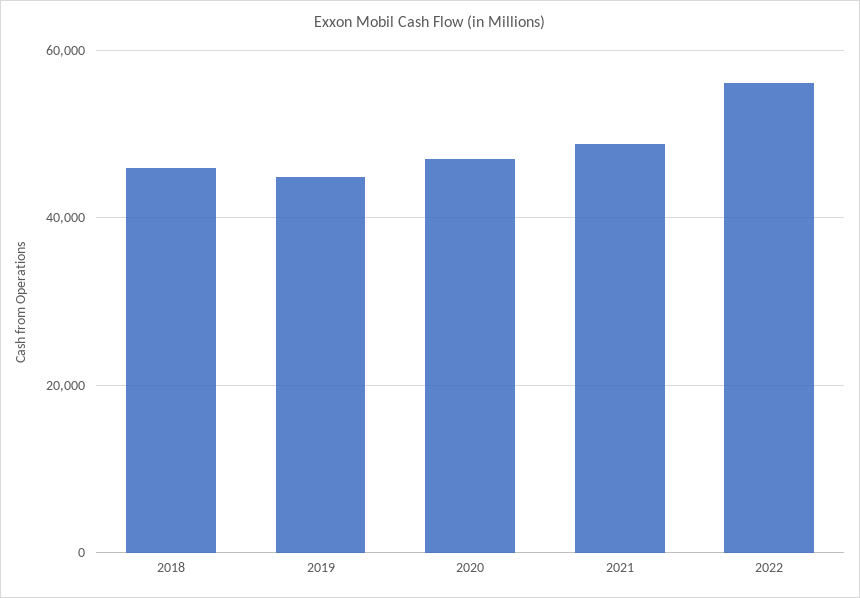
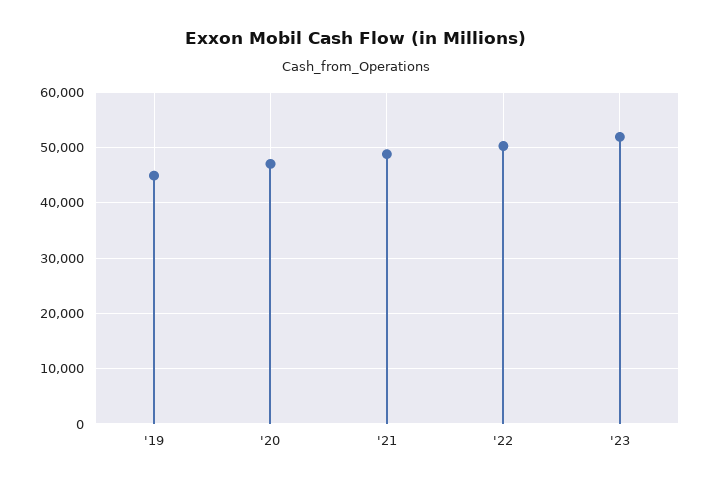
2018: 46000 -> none
2022: 56000 -> 50000
'23: none -> 52000

